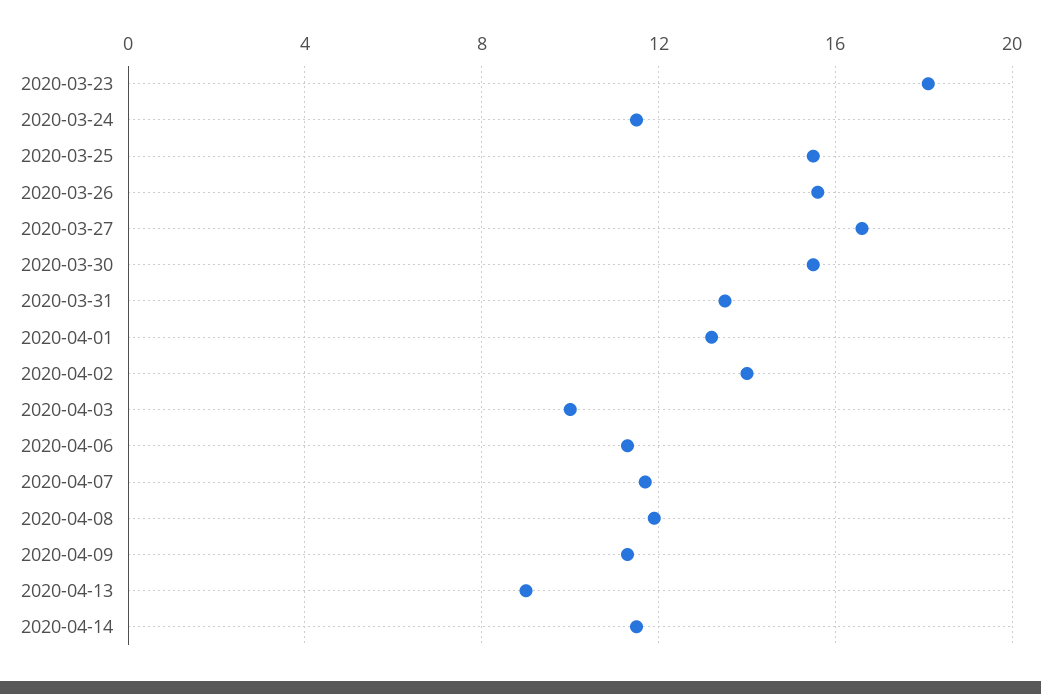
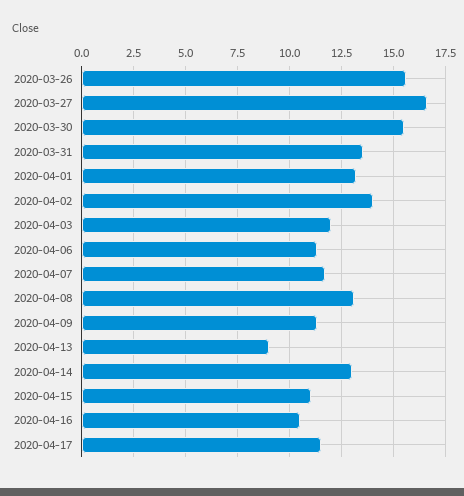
2020-03-23: 18 -> none
2020-03-24: 11.5 -> none
2020-03-25: 15.5 -> none
2020-04-03: 10 -> 12
2020-04-08: 12 -> 13
2020-04-14: 11.5 -> 13
2020-04-15: none -> 11
2020-04-16: none -> 10.5
2020-04-17: none -> 11.5

